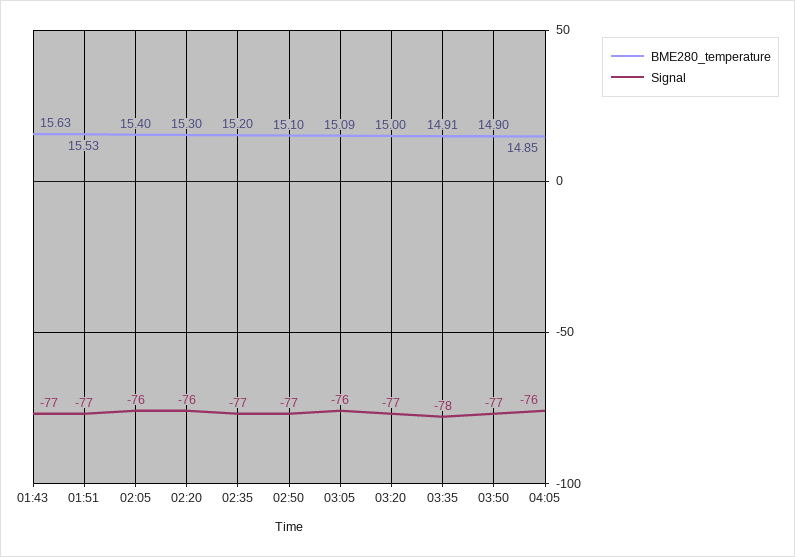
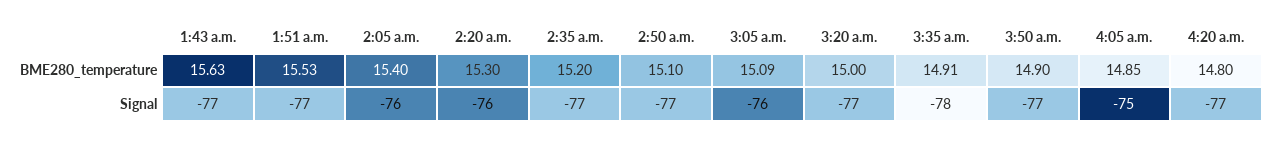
Signal, 04:05: -76 -> -75
BME280_temperature, 4:20 a.m.: none -> 14.8
Signal, 4:20 a.m.: none -> -77

